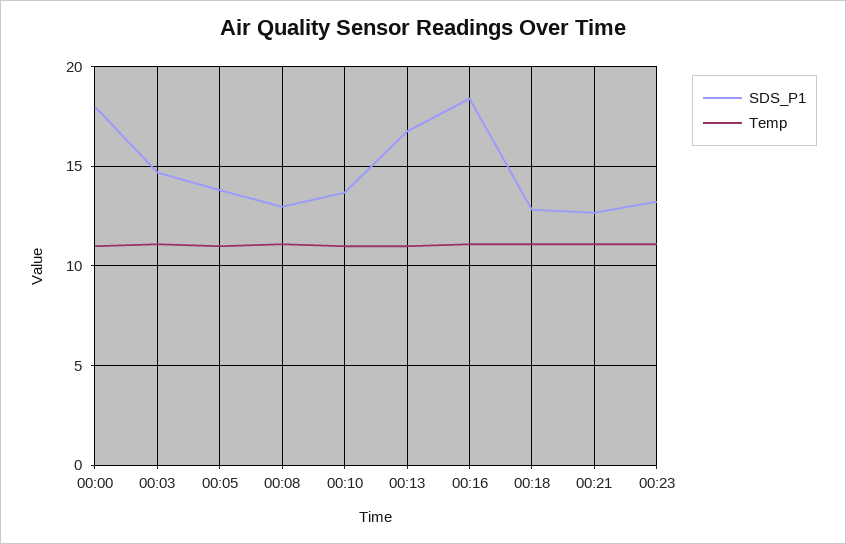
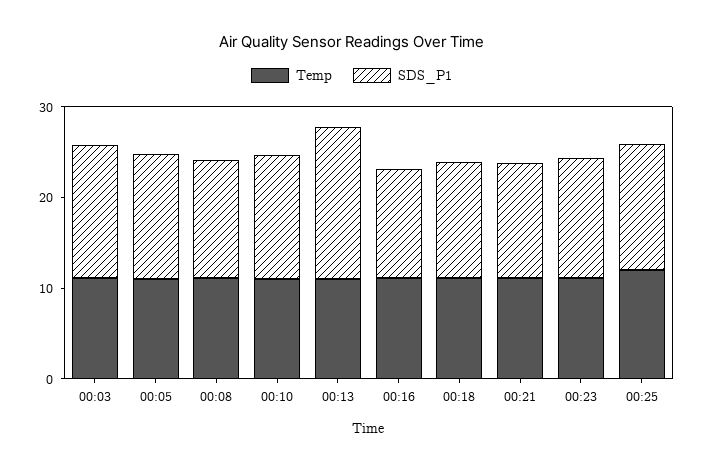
SDS_P1, 00:00: 18 -> none
Temp, 00:00: 11 -> none
SDS_P1, 00:16: 18.5 -> 12
Temp, 00:25: none -> 12
SDS_P1, 00:25: none -> 14

